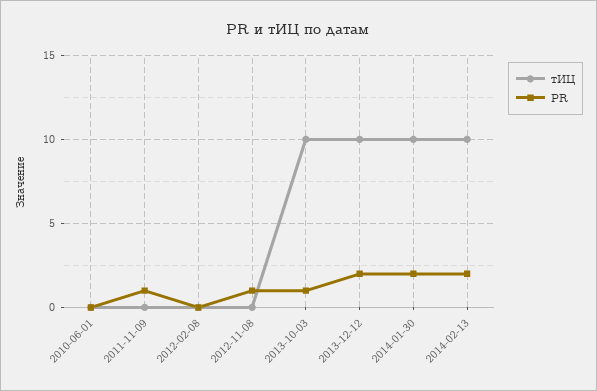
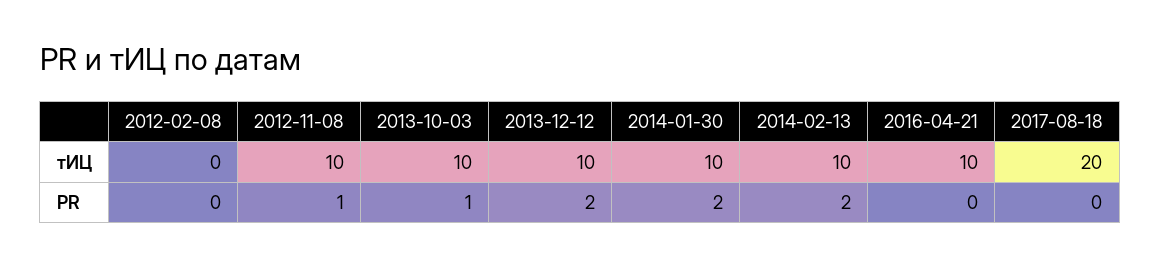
тИЦ, 2010-06-01: 0 -> none
PR, 2010-06-01: 0 -> none
тИЦ, 2011-11-09: 0 -> none
PR, 2011-11-09: 1 -> none
тИЦ, 2012-11-08: 0 -> 10
тИЦ, 2016-04-21: none -> 10
тИЦ, 2017-08-18: none -> 20
PR, 2016-04-21: none -> 0
PR, 2017-08-18: none -> 0

